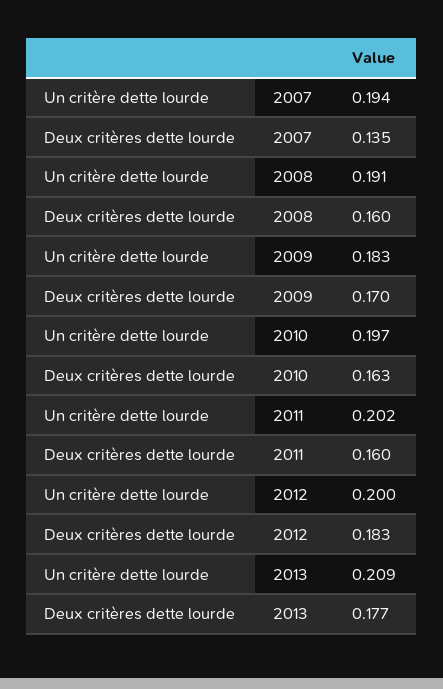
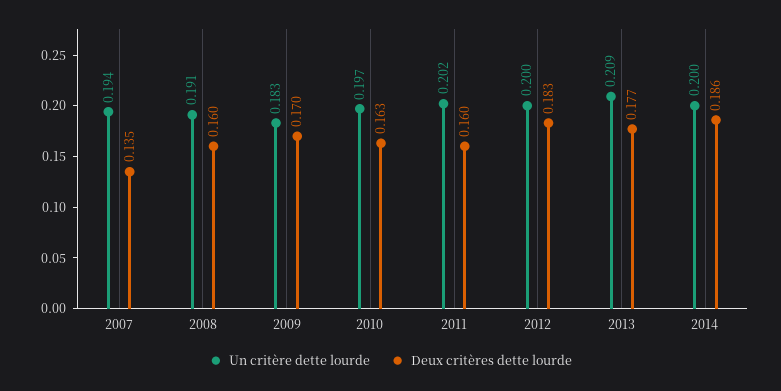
Un critère dette lourde, 2014: none -> 0.2
Deux critères dette lourde, 2014: none -> 0.186

